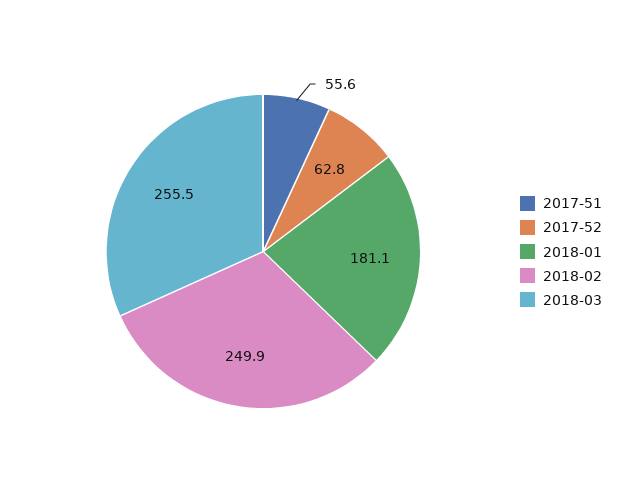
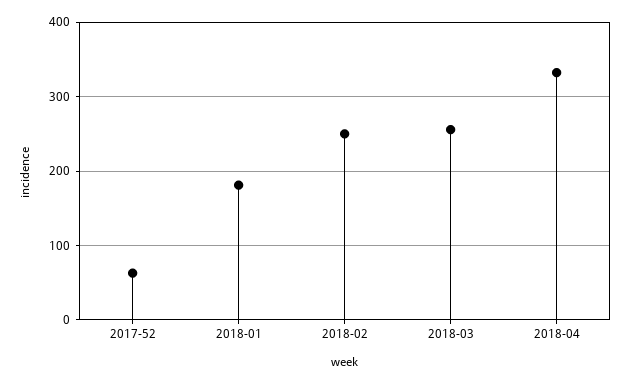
2017-51: 55.6 -> none
2018-04: none -> 330

